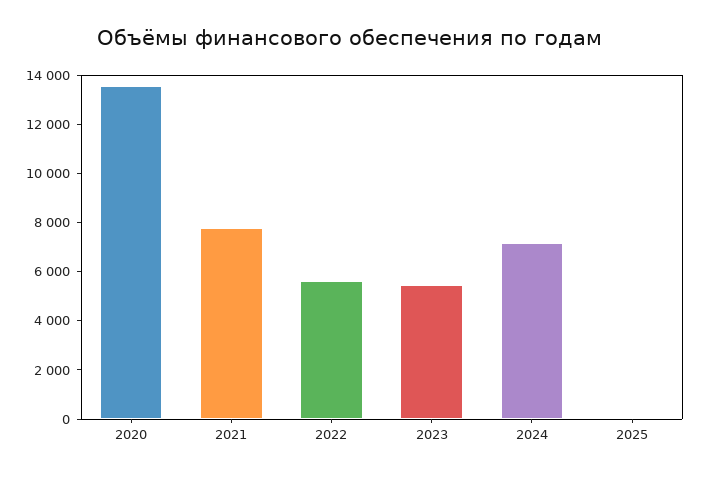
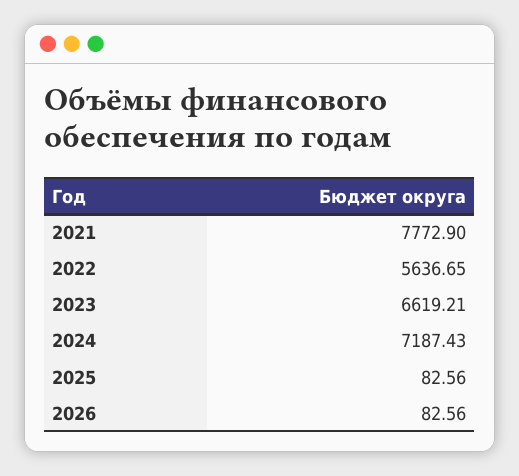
2020: 13500 -> none
2023: 5500 -> 6619.21
2026: none -> 82.56

